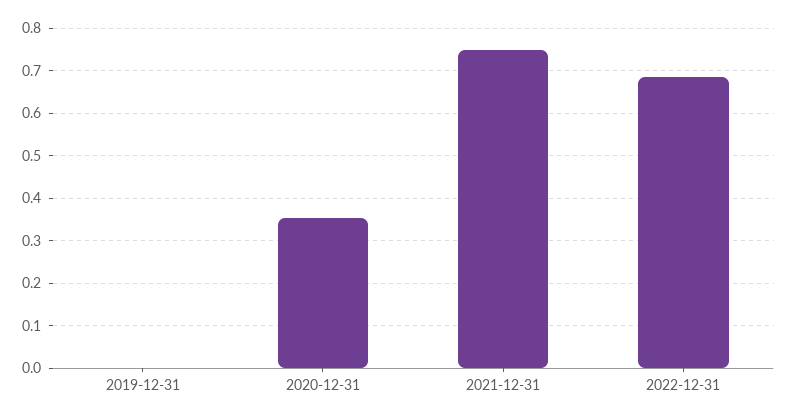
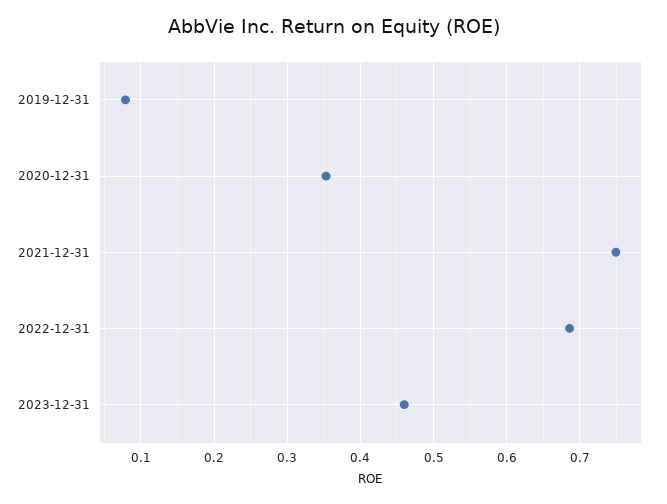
2019-12-31: 0 -> 0.08
2023-12-31: none -> 0.46

